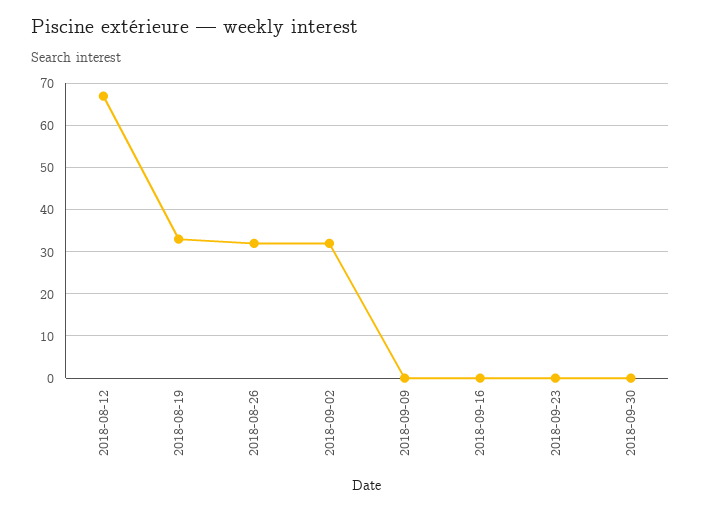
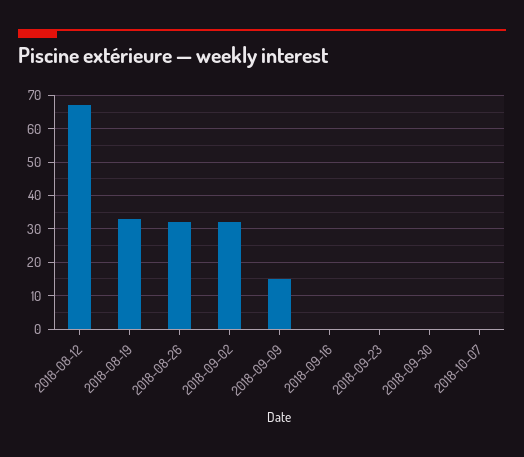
2018-09-09: 0 -> 15
2018-10-07: none -> 0

